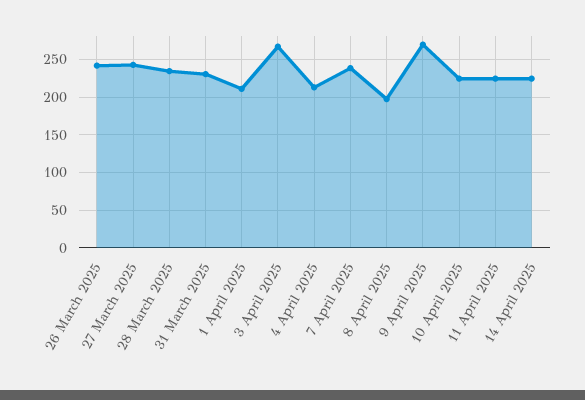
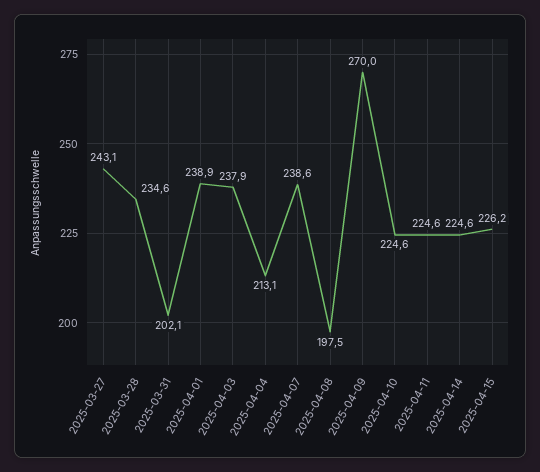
26 March 2025: 240 -> none
31 March 2025: 230 -> 202.1
1 April 2025: 210 -> 238.9
3 April 2025: 270 -> 237.9
2025-04-15: none -> 226.2

